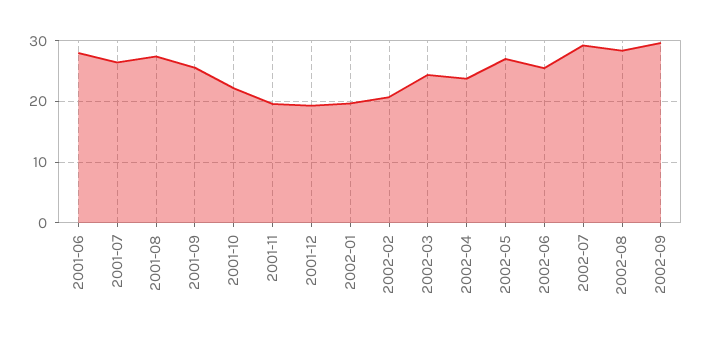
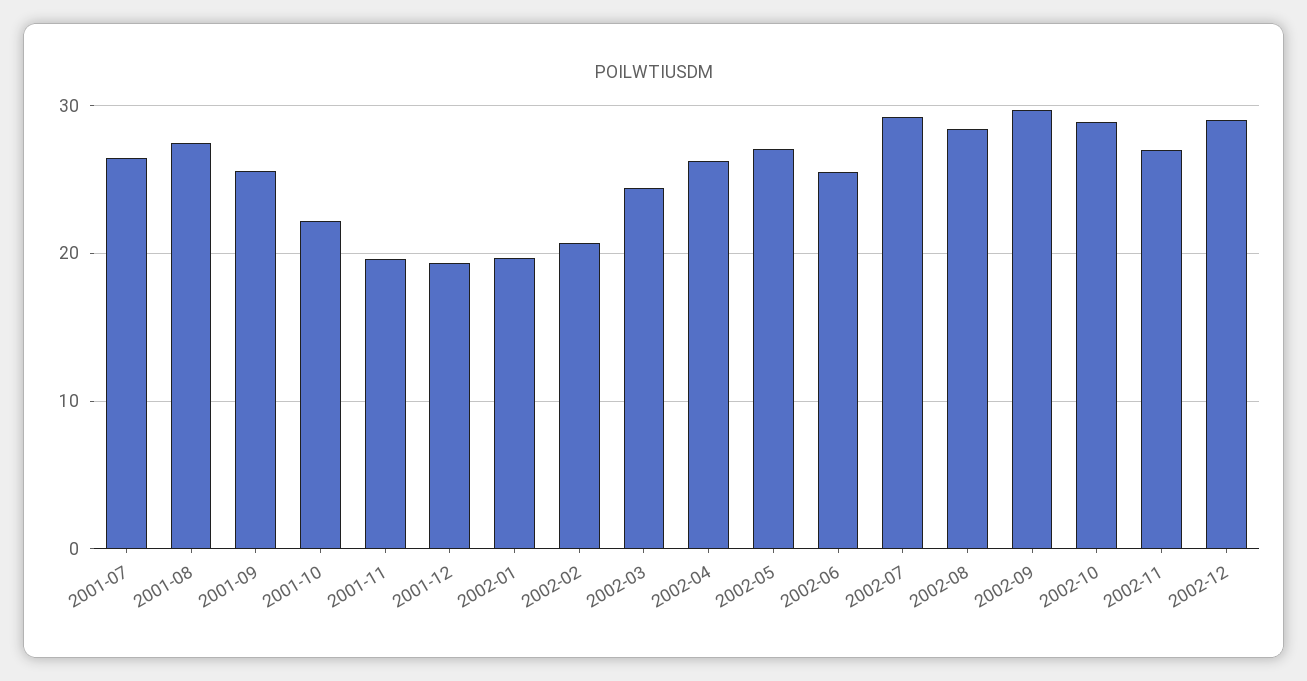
2001-06: 28 -> none
2002-04: 24 -> 26
2002-10: none -> 29
2002-11: none -> 27
2002-12: none -> 29

